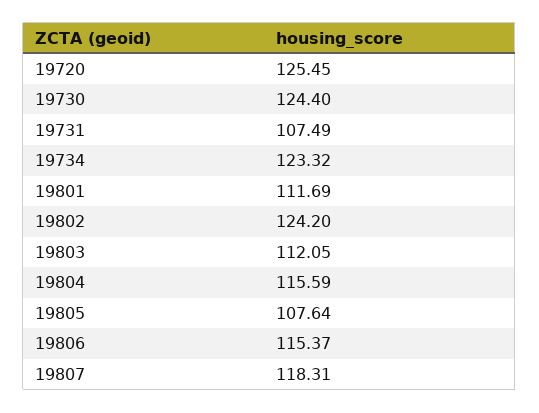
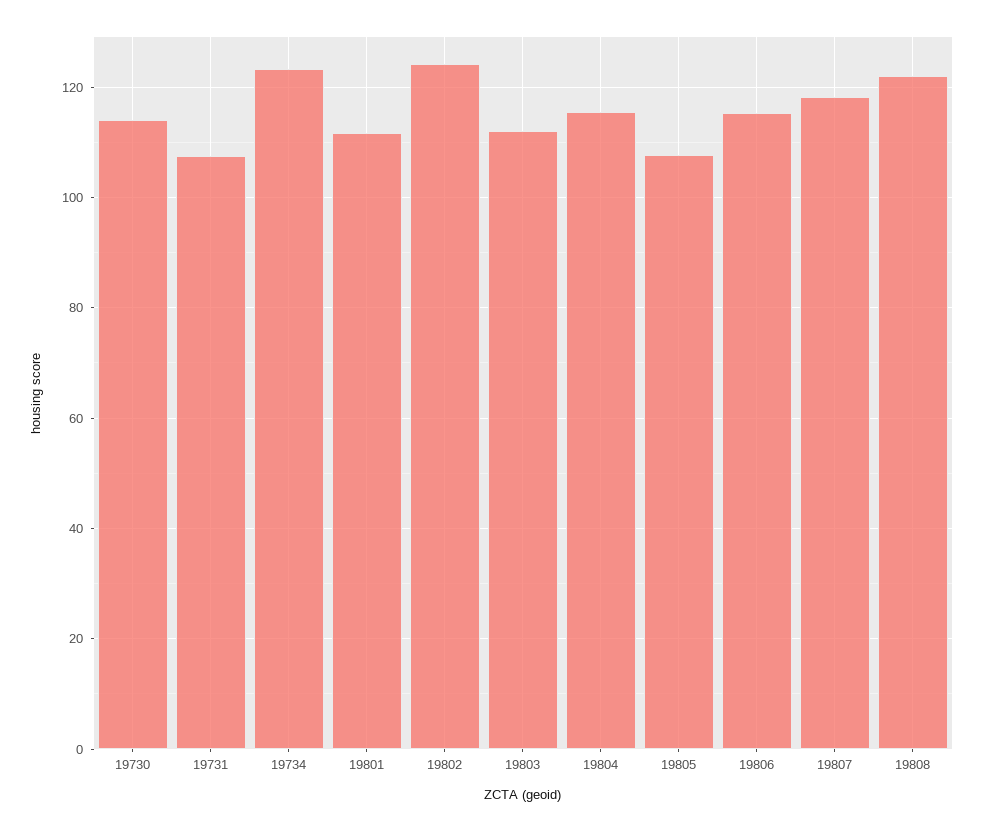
19720: 125.45 -> none
19730: 124.4 -> 114
19808: none -> 122

